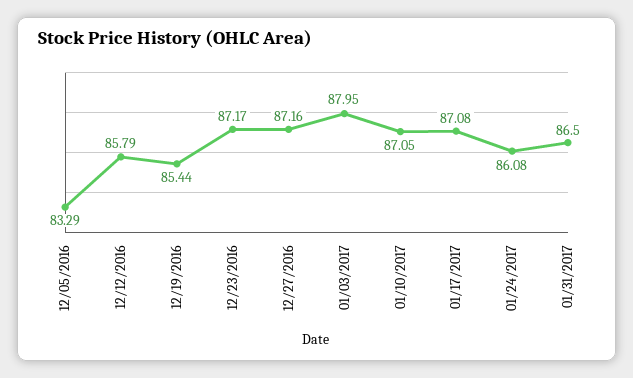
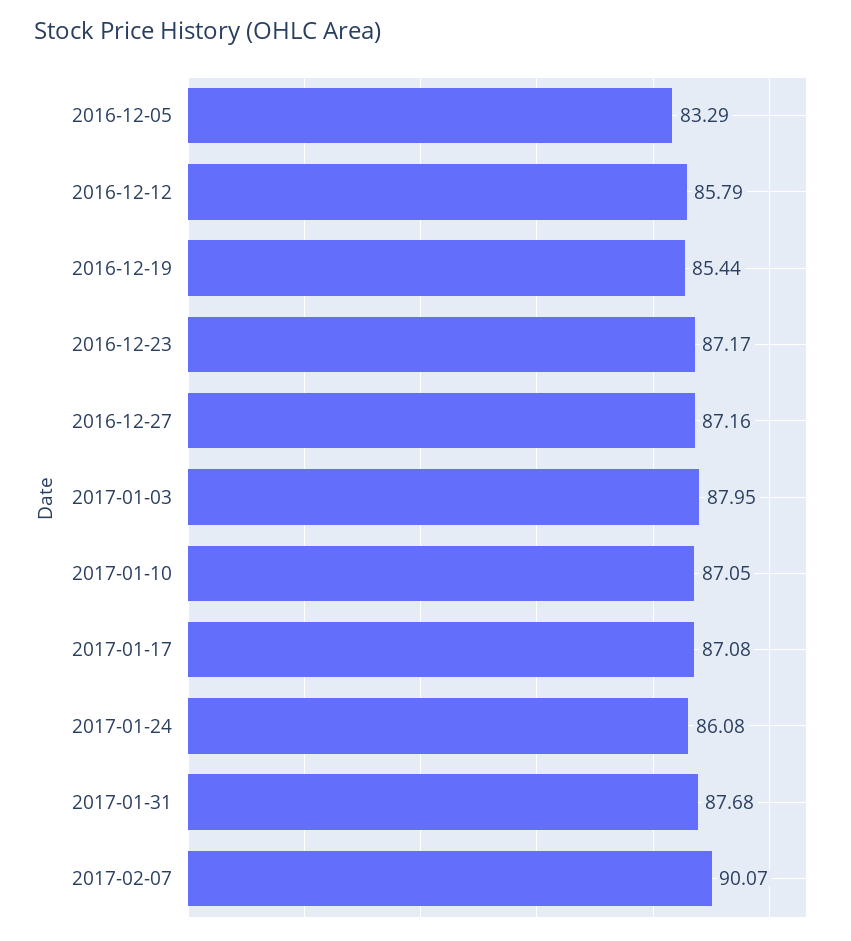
01/31/2017: 86.5 -> 87.68
2017-02-07: none -> 90.07

